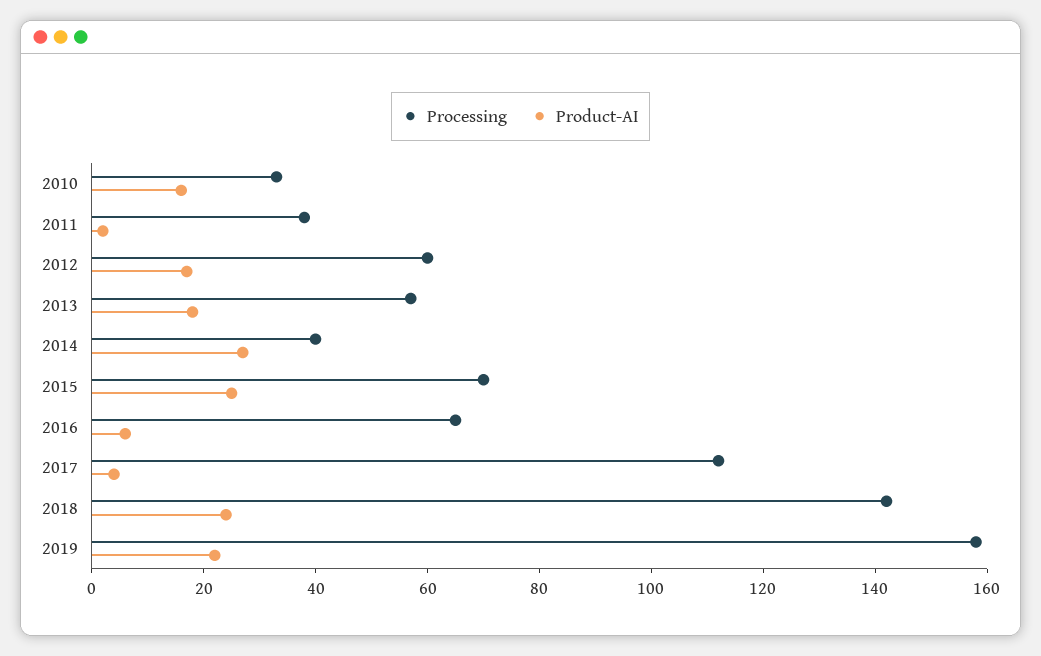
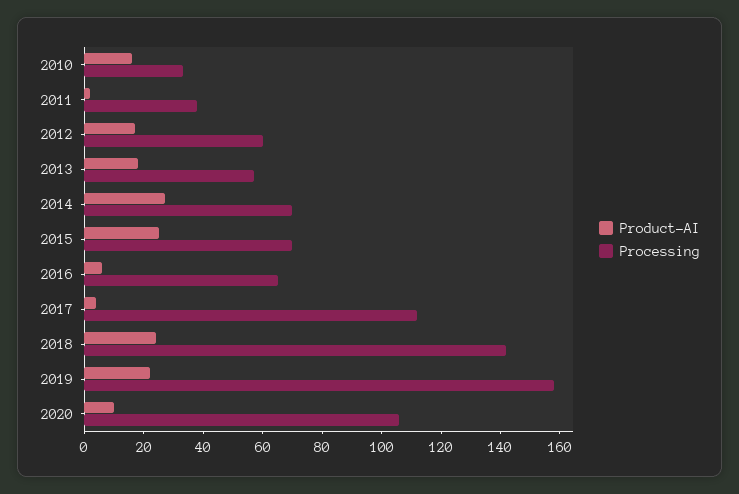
Processing, 2014: 40 -> 70
Product-AI, 2020: none -> 10
Processing, 2020: none -> 105

